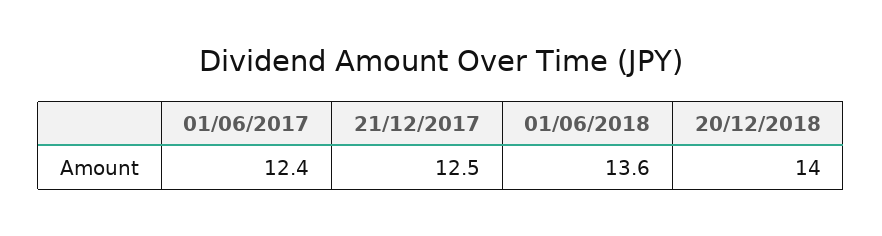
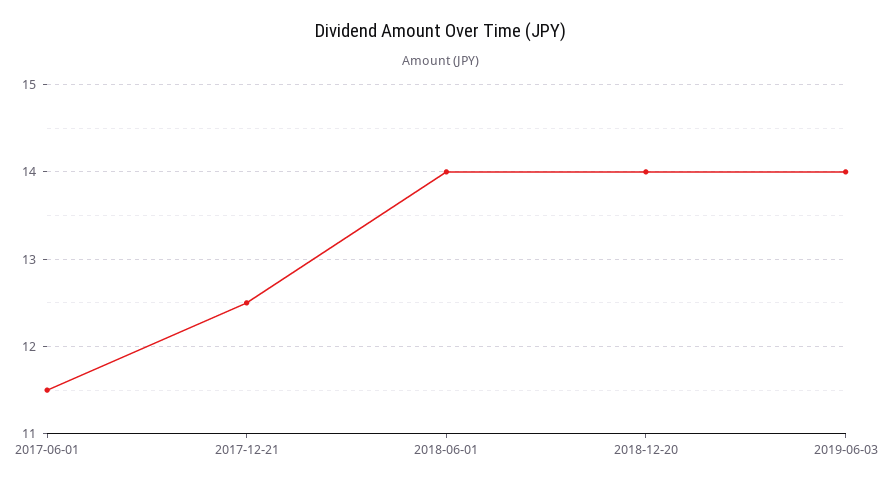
01/06/2017: 12.4 -> 11.5
01/06/2018: 13.6 -> 14
2019-06-03: none -> 14

